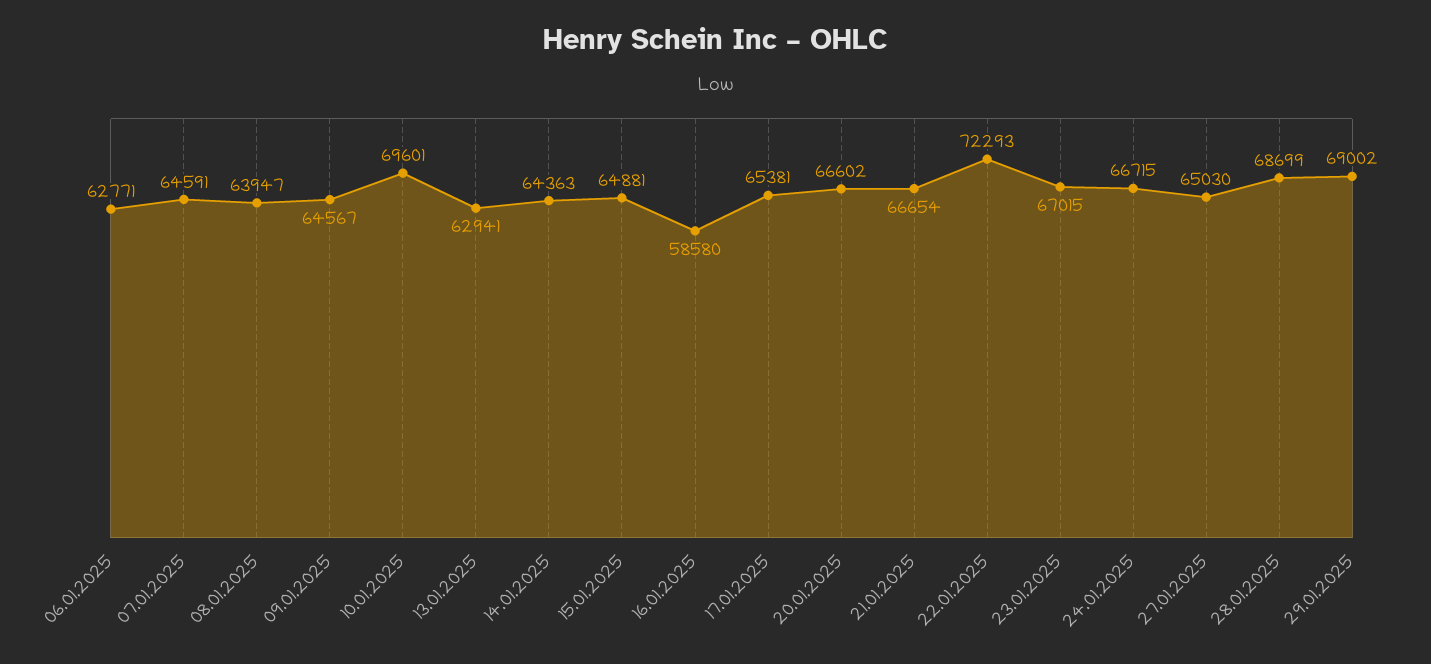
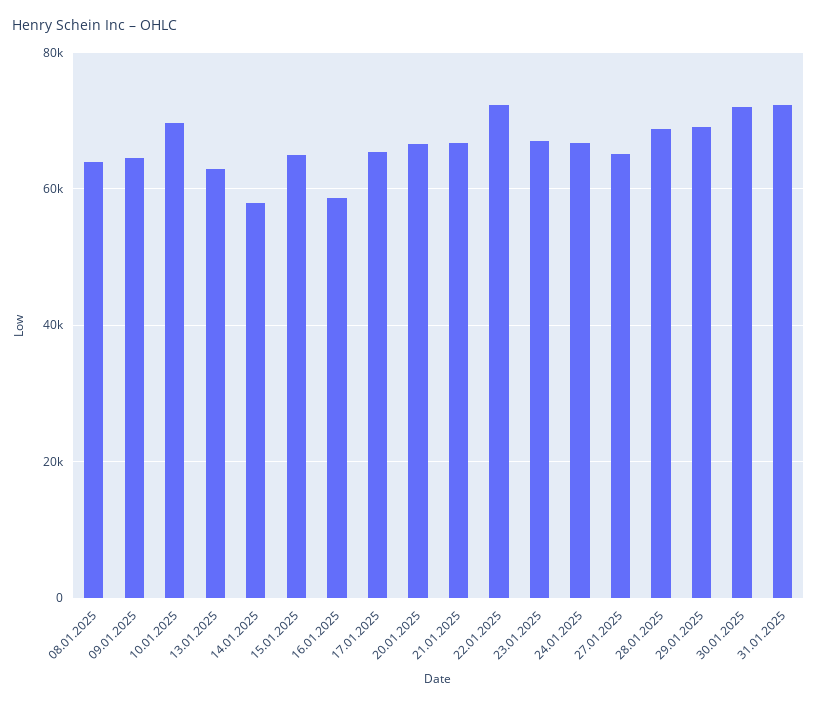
06.01.2025: 62771 -> none
07.01.2025: 64591 -> none
14.01.2025: 64363 -> 58000
30.01.2025: none -> 72000
31.01.2025: none -> 72000

